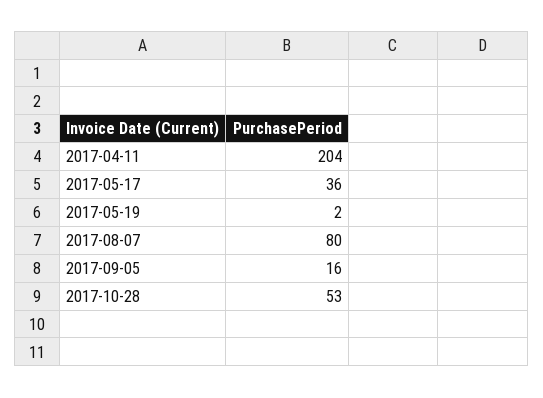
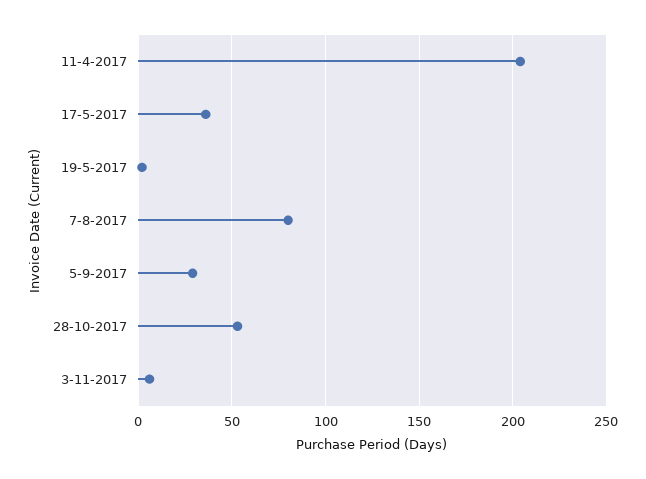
2017-09-05: 16 -> 30
3-11-2017: none -> 5

